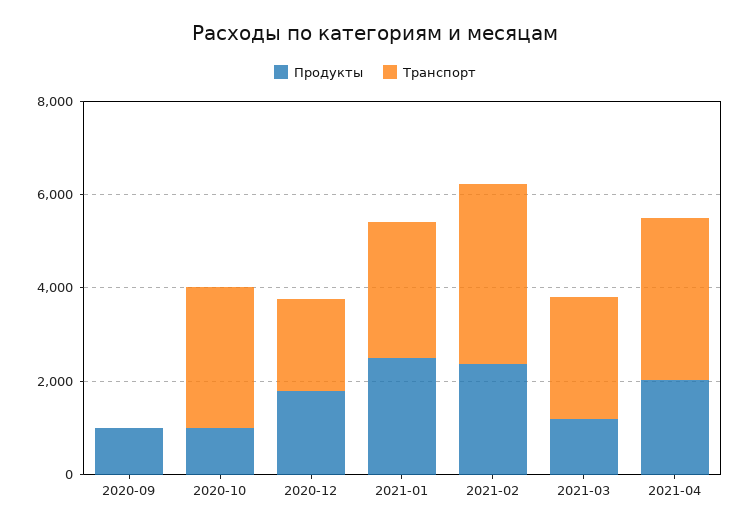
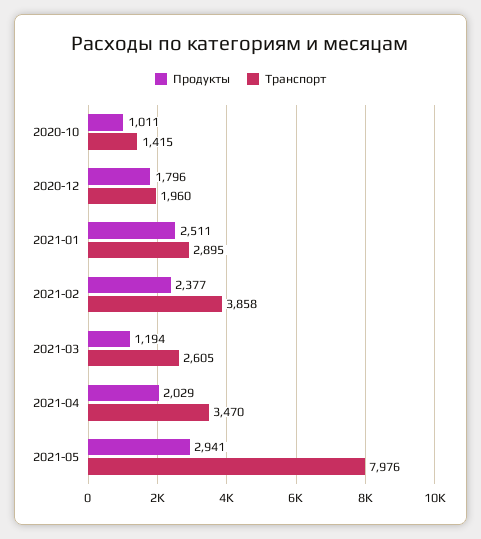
Продукты, 2020-09: 1000 -> none
Транспорт, 2020-09: 0 -> none
Транспорт, 2020-10: 3000 -> 1415
Продукты, 2021-05: none -> 2941
Транспорт, 2021-05: none -> 7976

